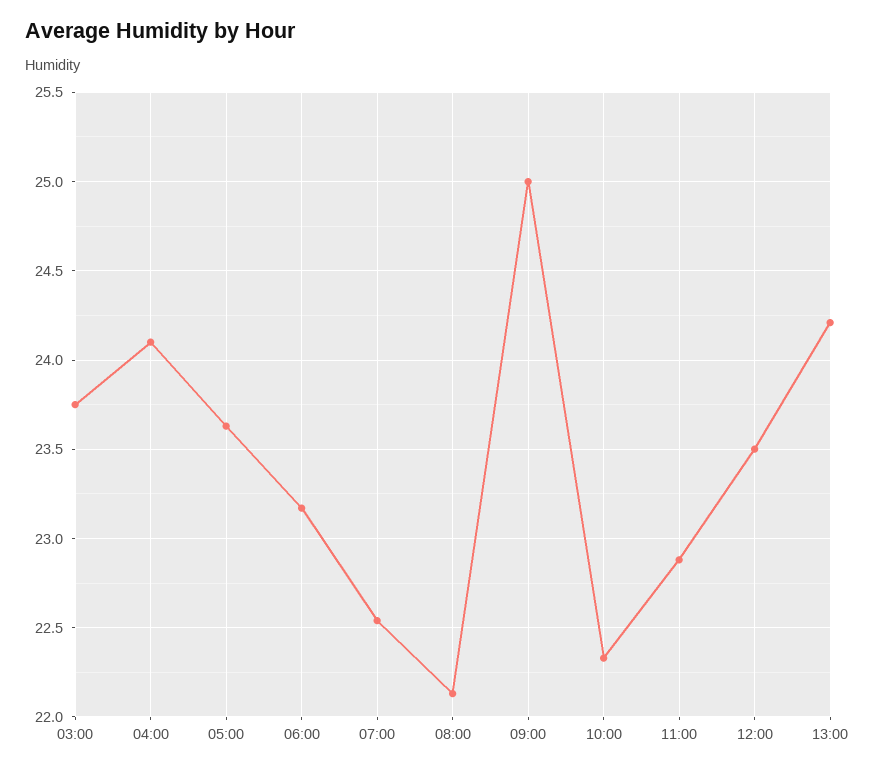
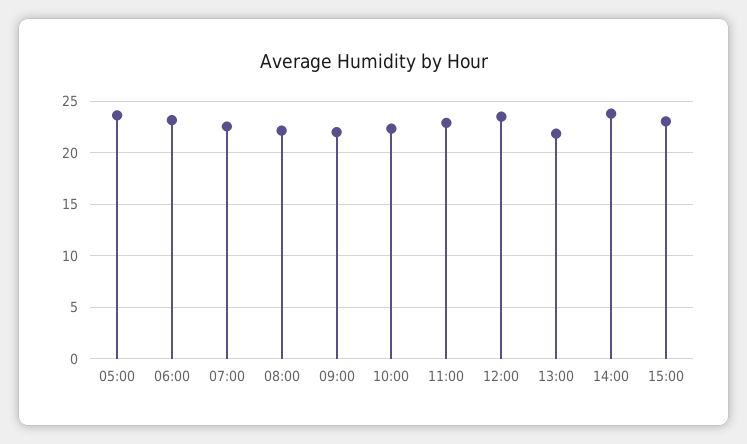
03:00: 23.75 -> none
04:00: 24.1 -> none
09:00: 25 -> 22
13:00: 24.2 -> 22
14:00: none -> 24
15:00: none -> 23

